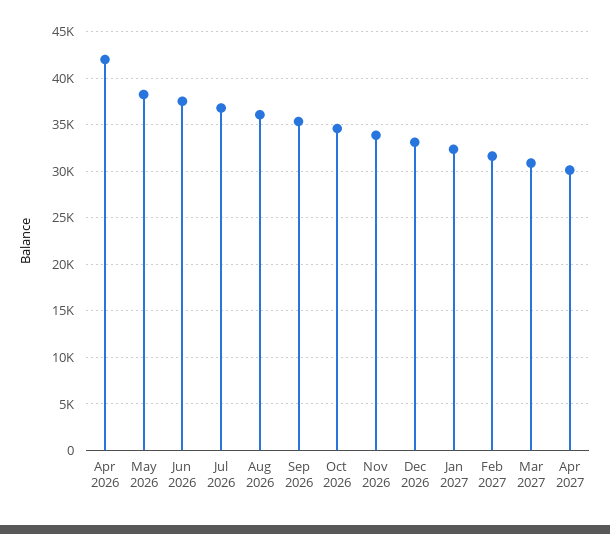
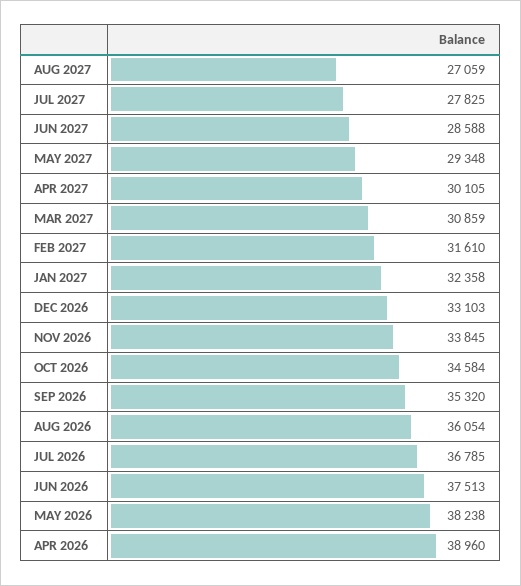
Apr 2026: 42000 -> 38960
AUG 2027: none -> 27059
JUL 2027: none -> 27825
JUN 2027: none -> 28588
MAY 2027: none -> 29348

